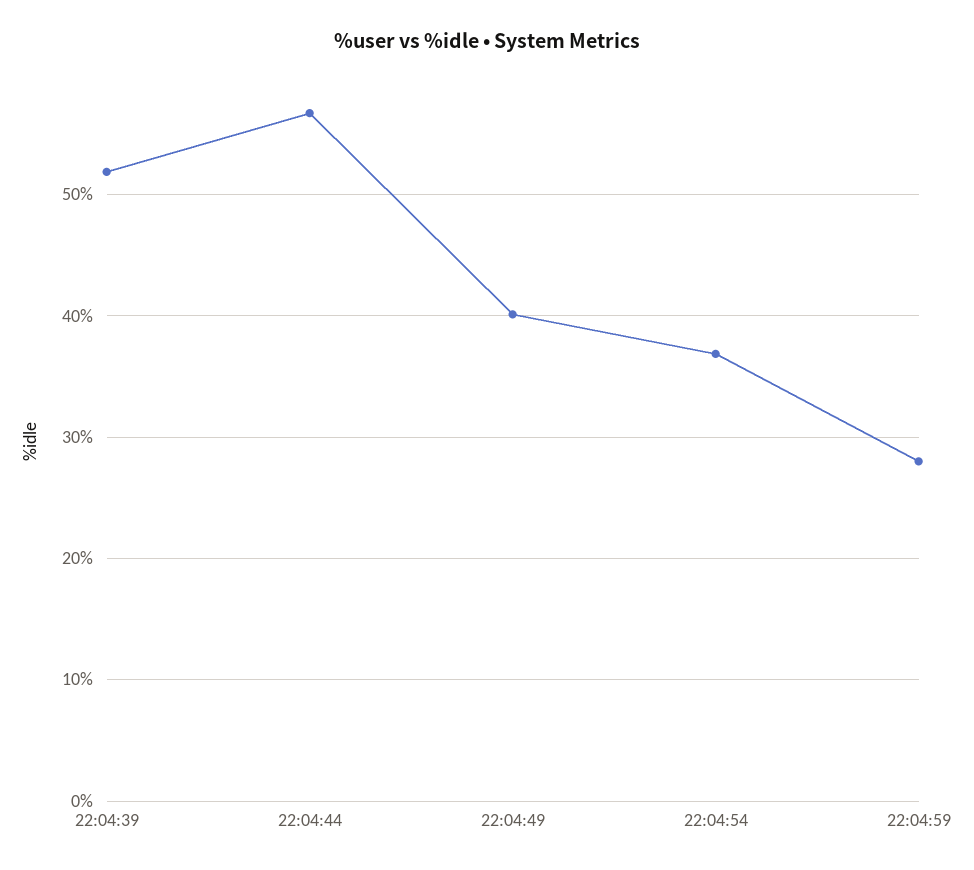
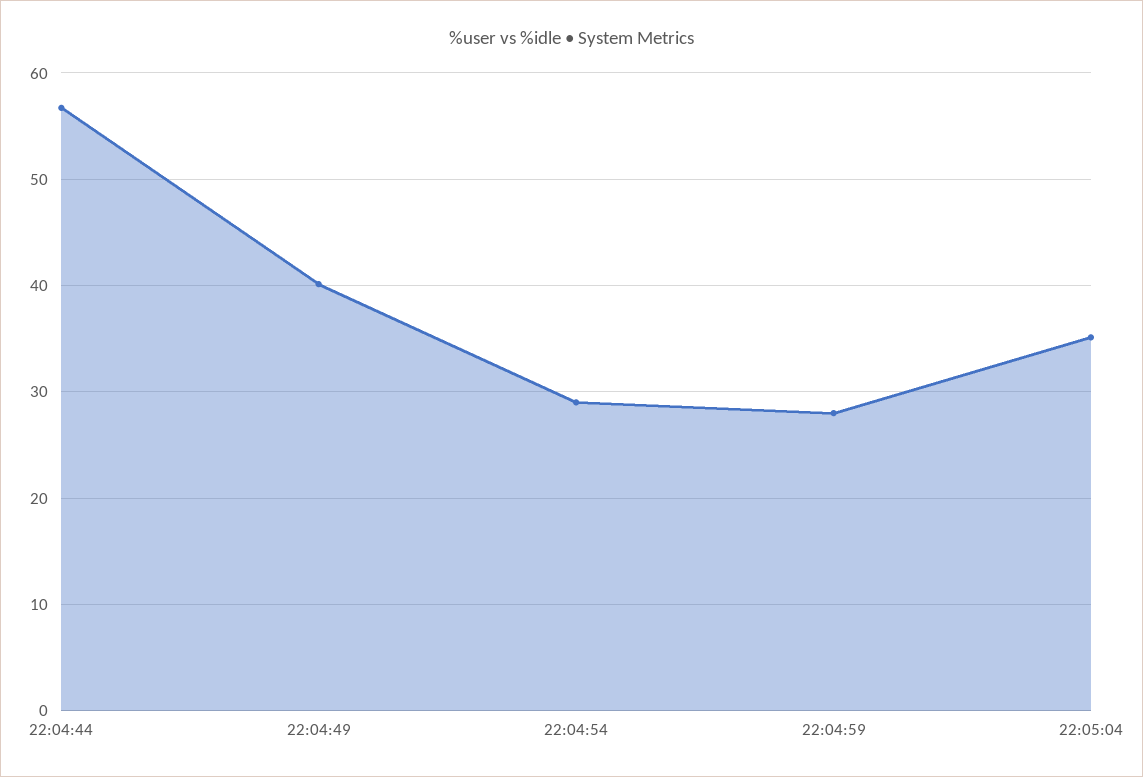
22:04:39: 52 -> none
22:04:54: 37 -> 29
22:05:04: none -> 35

